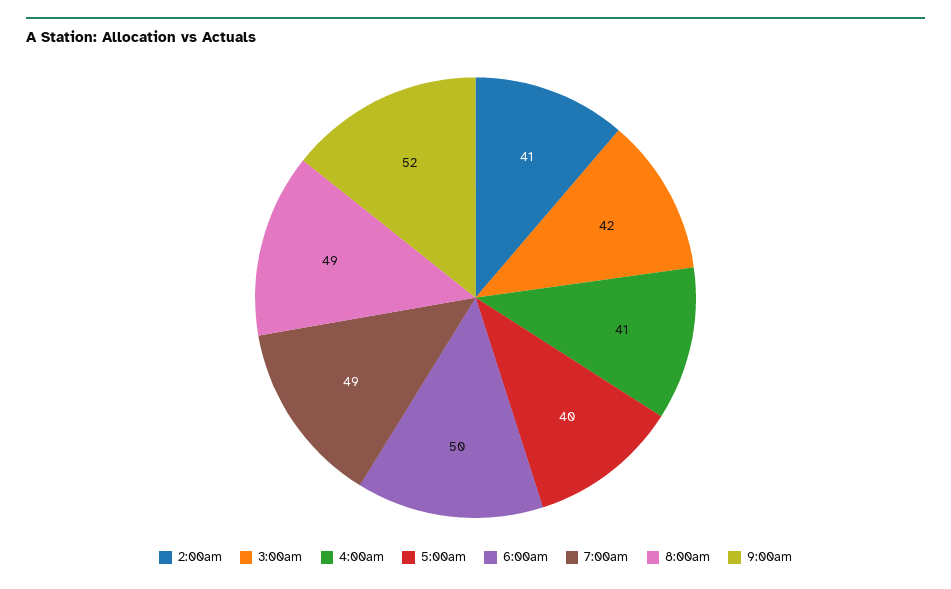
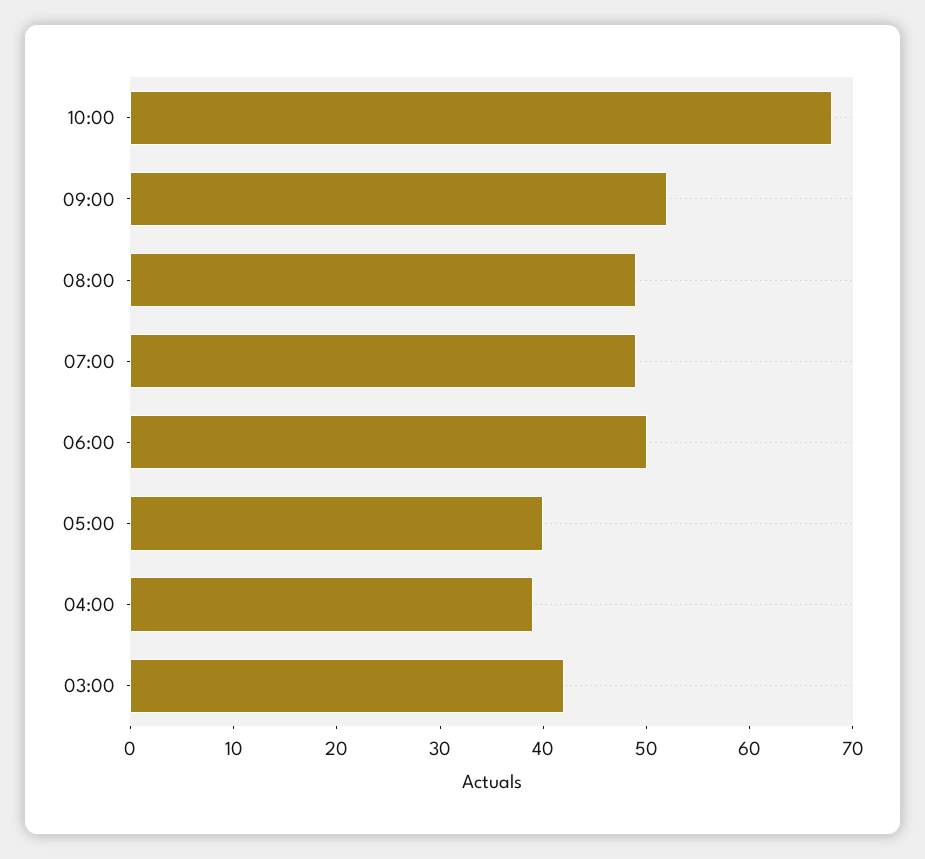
2:00am: 41 -> none
4:00am: 41 -> 39
10:00: none -> 68

